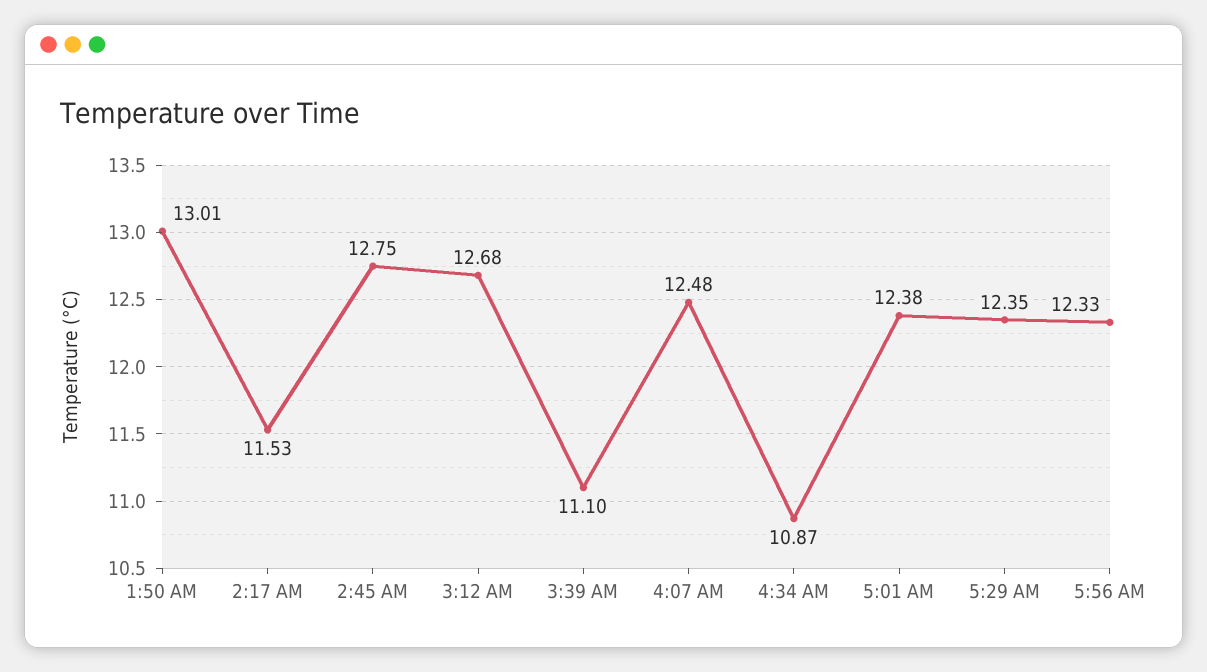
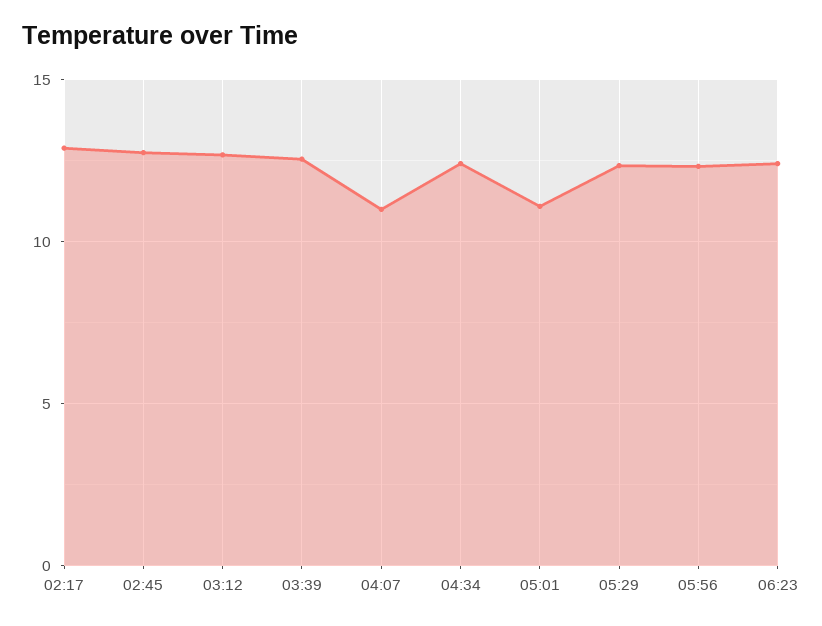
1:50 AM: 13.01 -> none
2:17 AM: 11.53 -> 13
3:39 AM: 11.1 -> 12.5
4:07 AM: 12.48 -> 11
4:34 AM: 10.87 -> 12.5
5:01 AM: 12.38 -> 11
06:23: none -> 12.5

